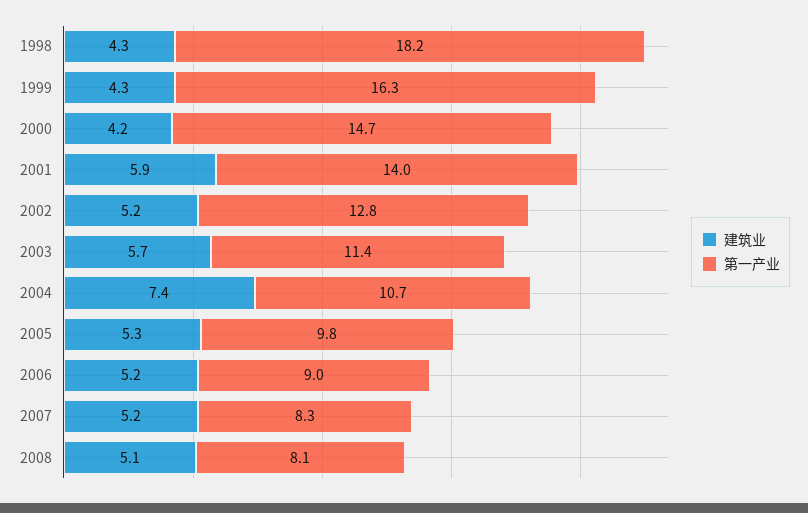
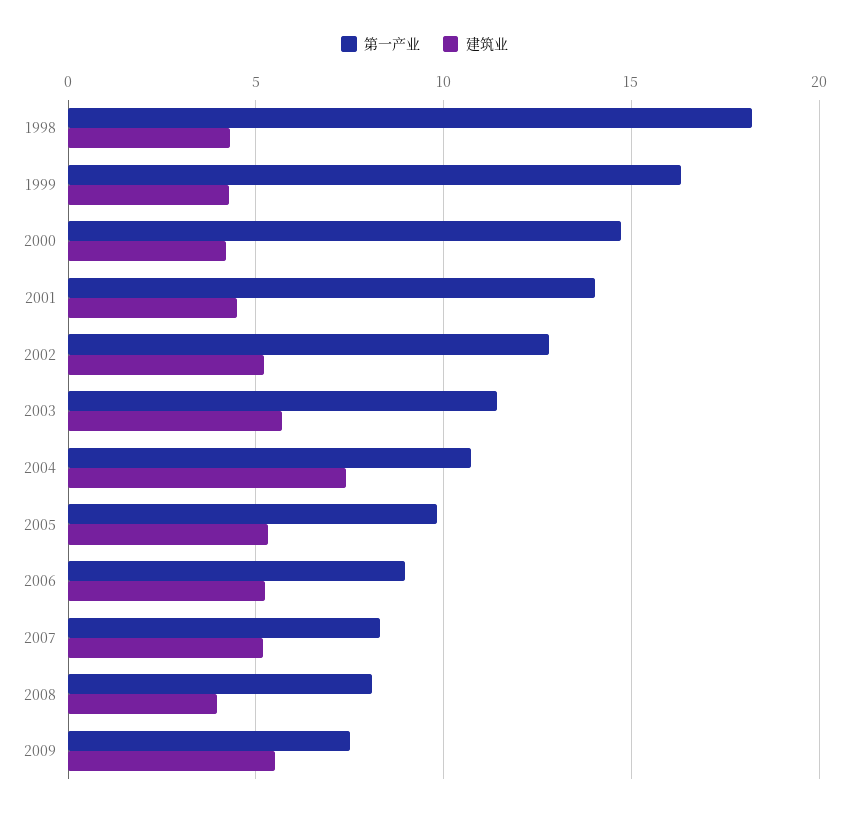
建筑业, 2001: 5.9 -> 4.5
建筑业, 2008: 5.1 -> 4
第一产业, 2009: none -> 7.5
建筑业, 2009: none -> 5.5

